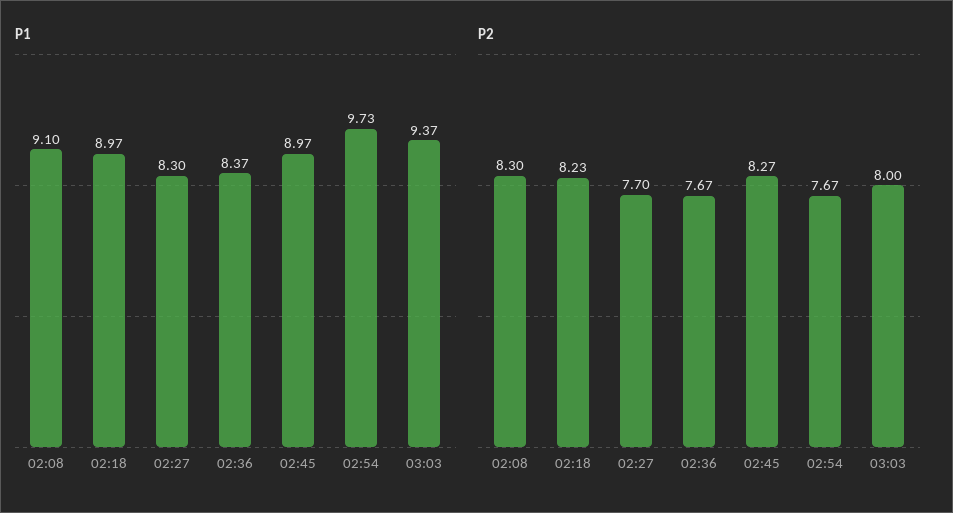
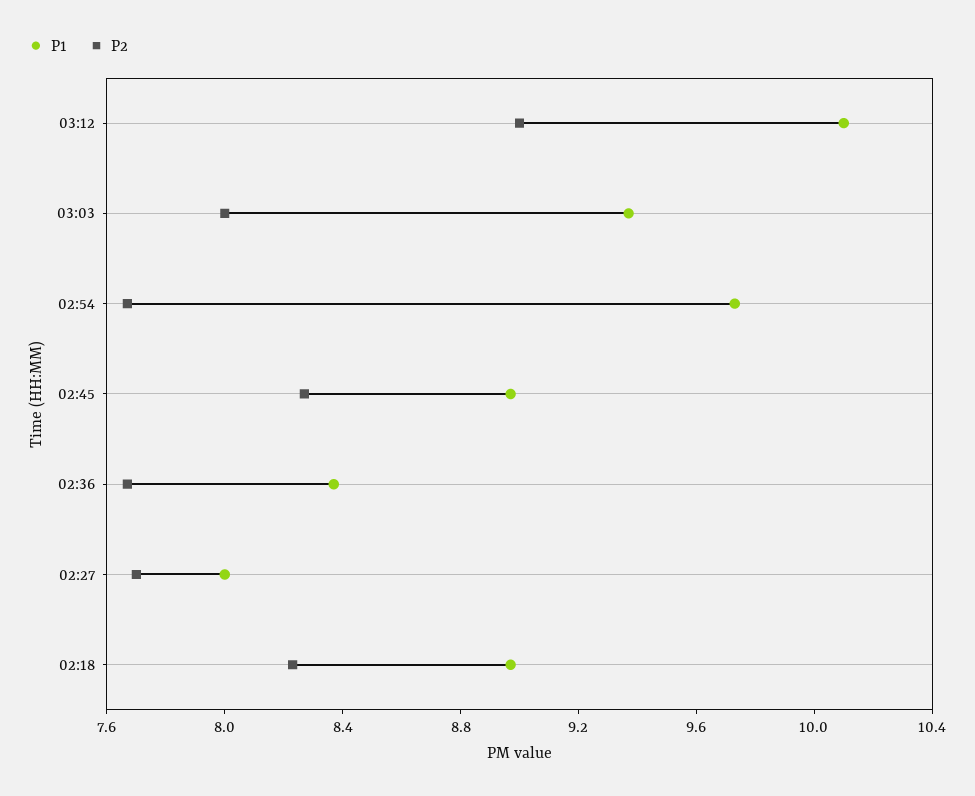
P1, 02:08: 9.1 -> none
P1, 02:27: 8.3 -> 8
P2, 02:08: 8.3 -> none
P1, 03:12: none -> 10.1
P2, 03:12: none -> 9

